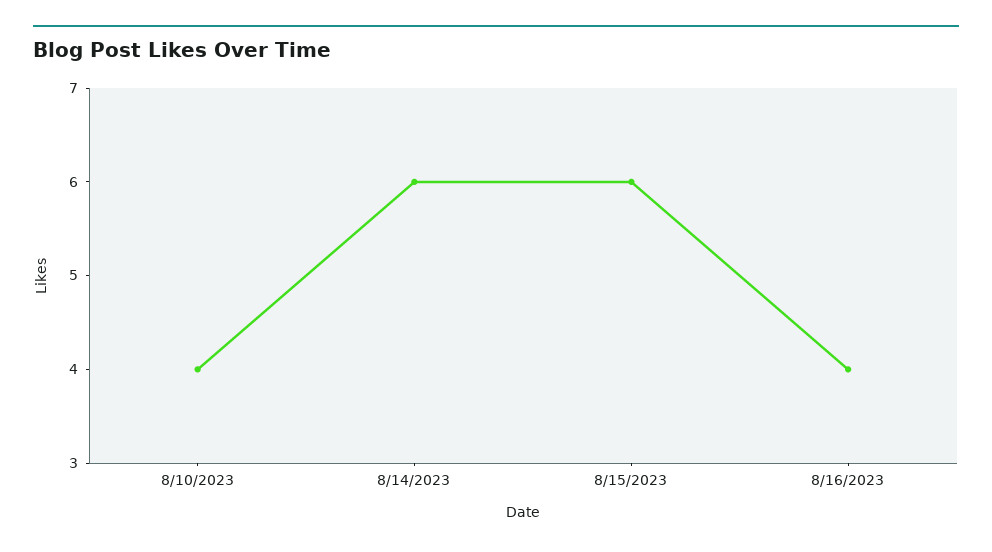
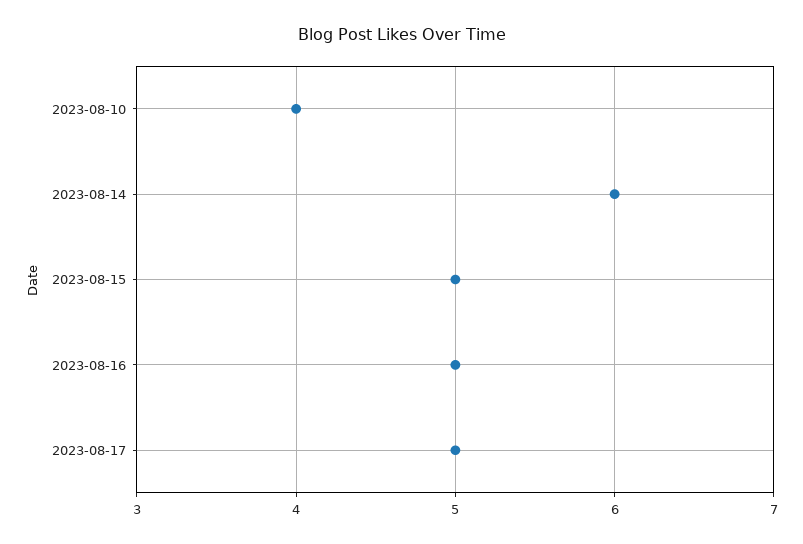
8/15/2023: 6 -> 5
8/16/2023: 4 -> 5
2023-08-17: none -> 5

